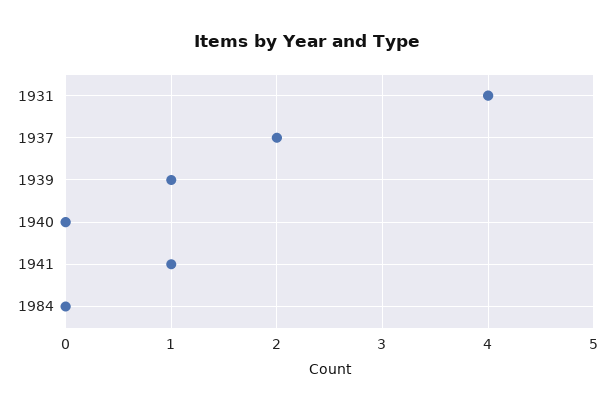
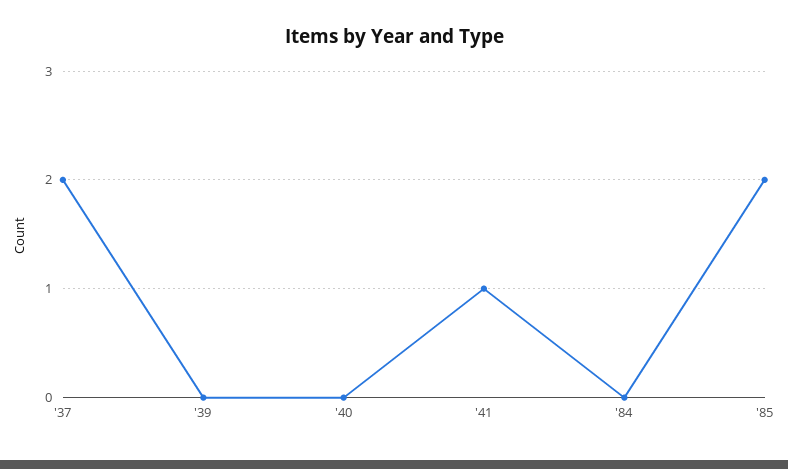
1931: 4 -> none
1939: 1 -> 0
'85: none -> 2

